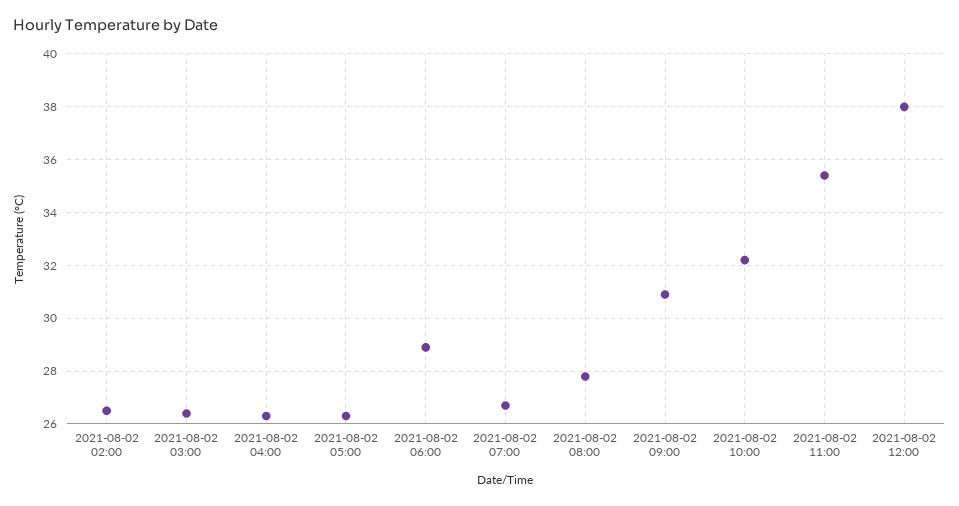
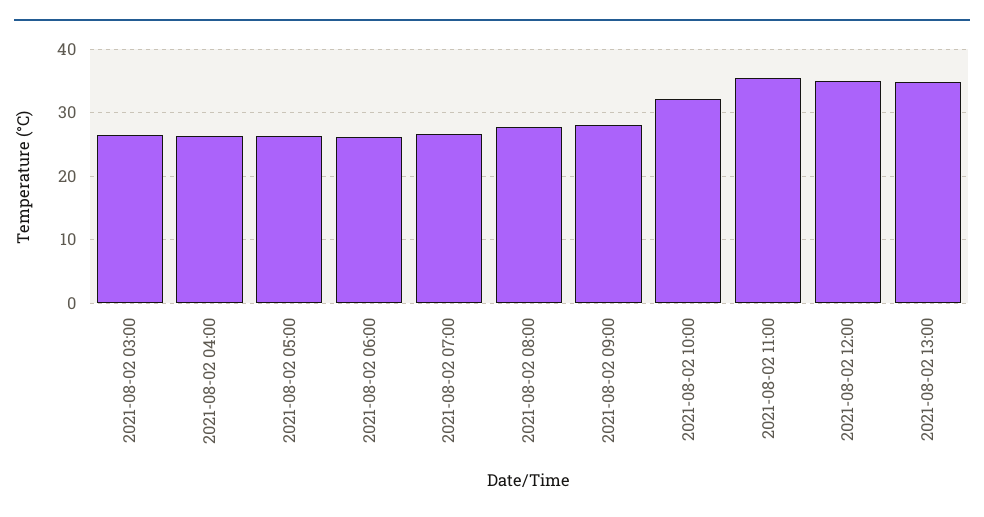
2021-08-02 02:00: 26.5 -> none
2021-08-02 06:00: 29 -> 26
2021-08-02 09:00: 31 -> 28
2021-08-02 12:00: 38 -> 35
2021-08-02 13:00: none -> 35

